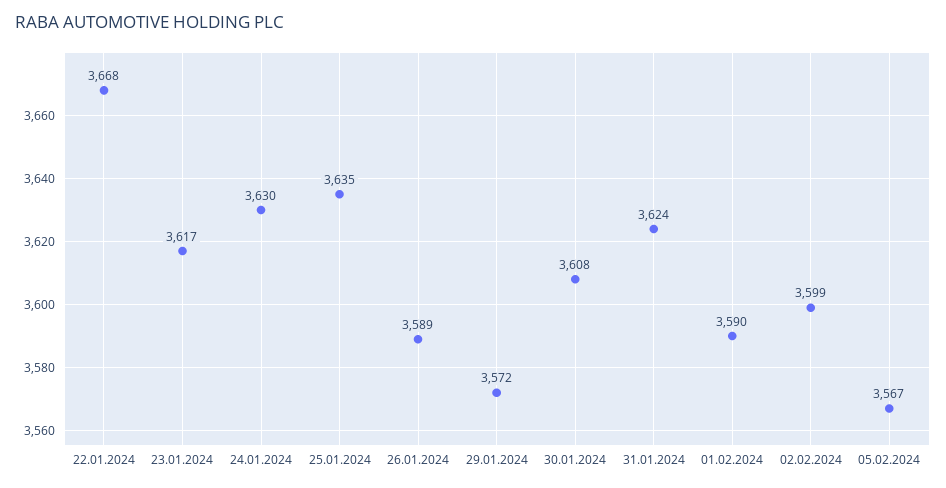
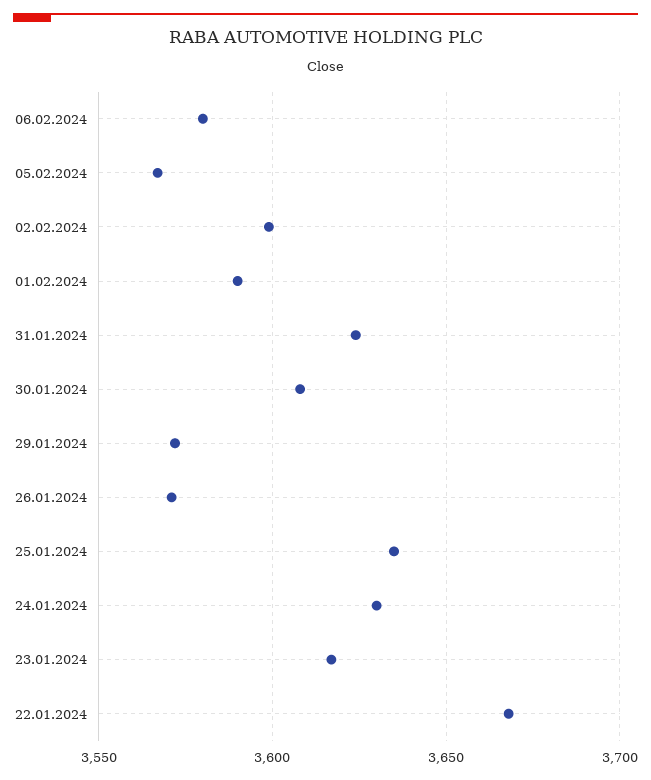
26.01.2024: 3589 -> 3570
06.02.2024: none -> 3580

